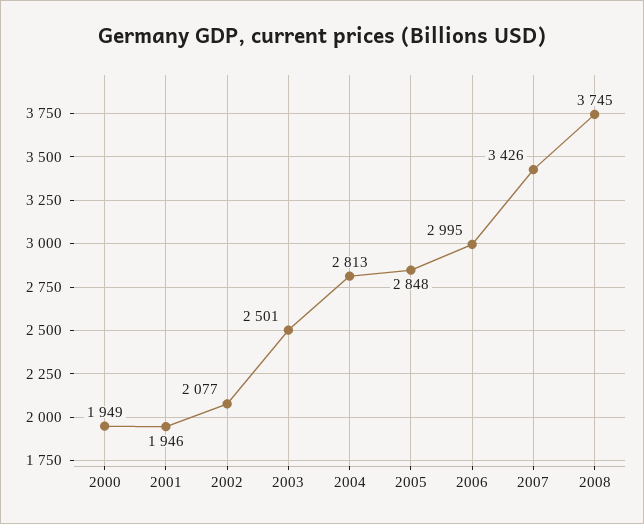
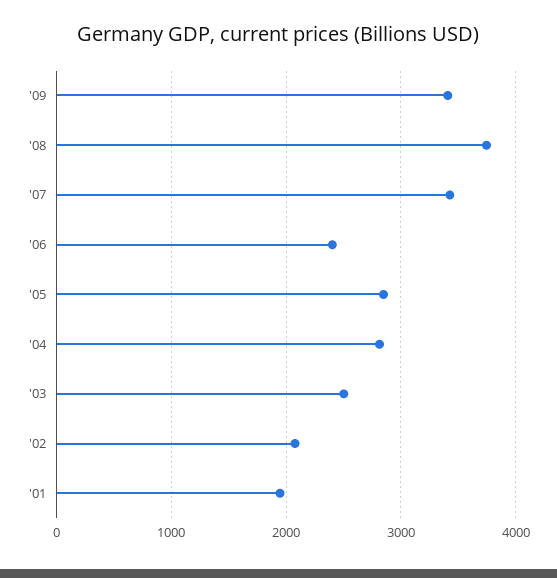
2000: 1949 -> none
2006: 2995 -> 2400
'09: none -> 3400

